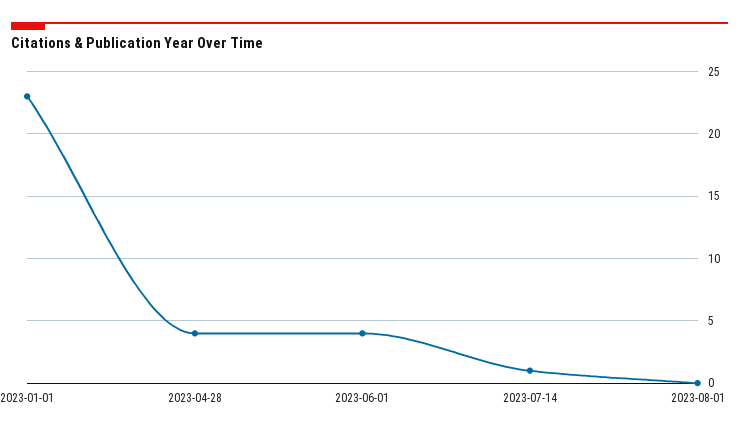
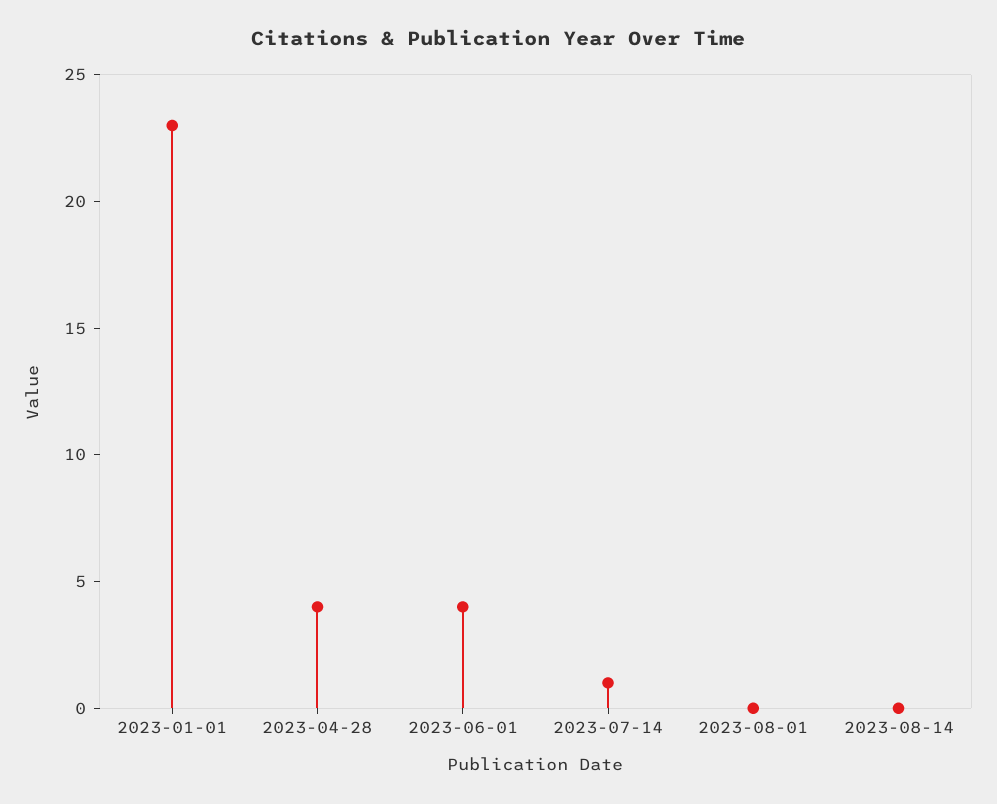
2023-08-14: none -> 0

